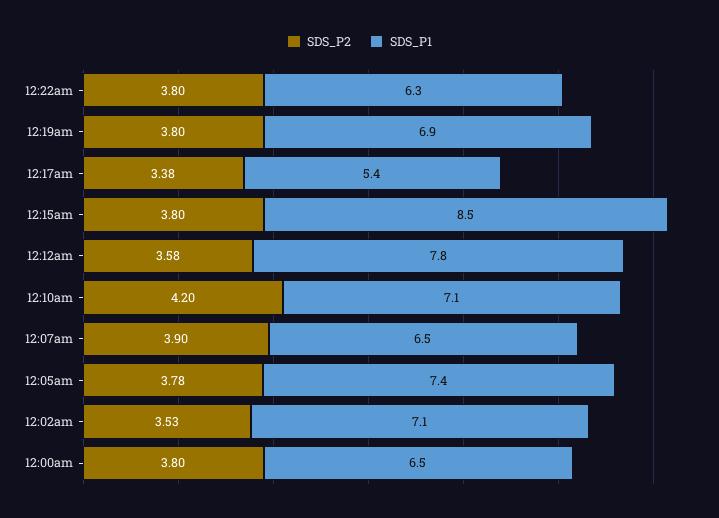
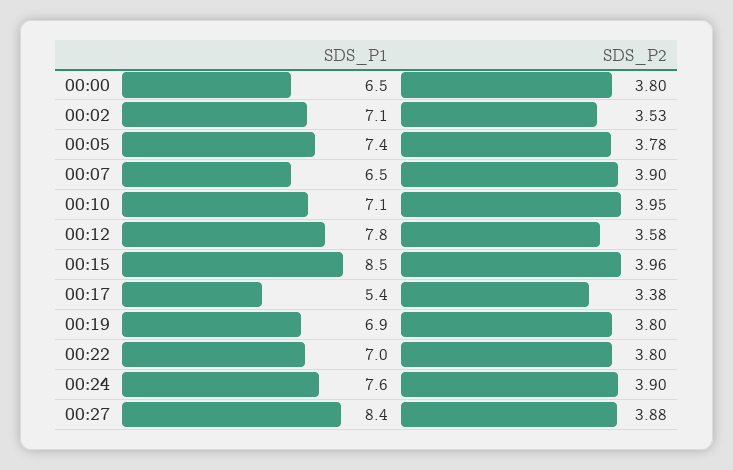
SDS_P1, 12:22am: 6.3 -> 7
SDS_P2, 12:15am: 3.8 -> 3.96
SDS_P2, 12:10am: 4.2 -> 3.95
SDS_P1, 00:24: none -> 7.6
SDS_P2, 00:24: none -> 3.9
SDS_P1, 00:27: none -> 8.4
SDS_P2, 00:27: none -> 3.88

